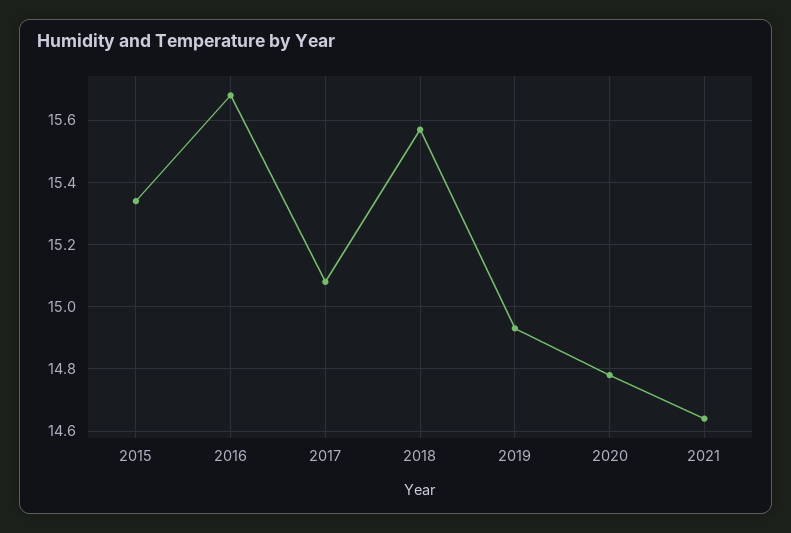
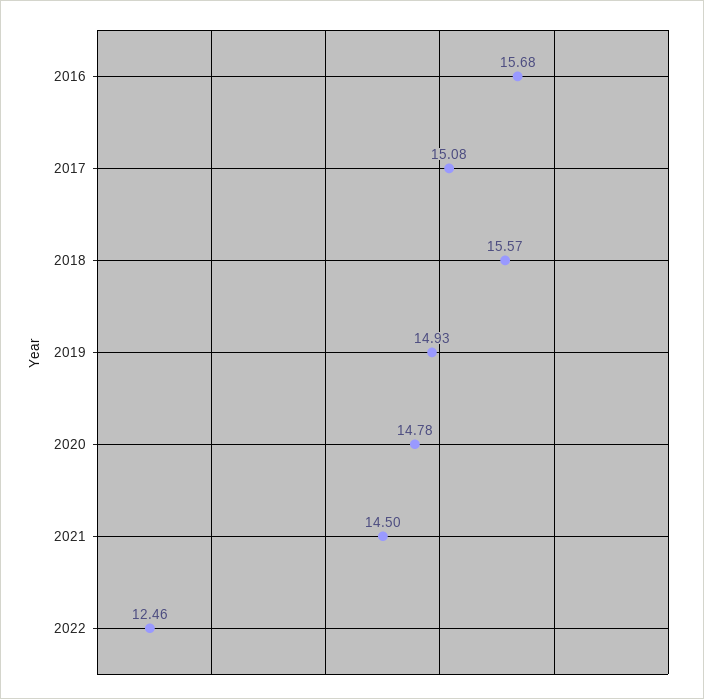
2015: 15.35 -> none
2021: 14.65 -> 14.5
2022: none -> 12.46

